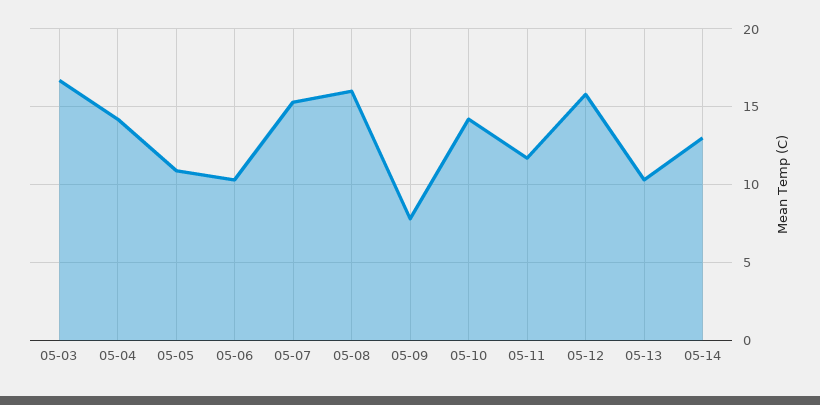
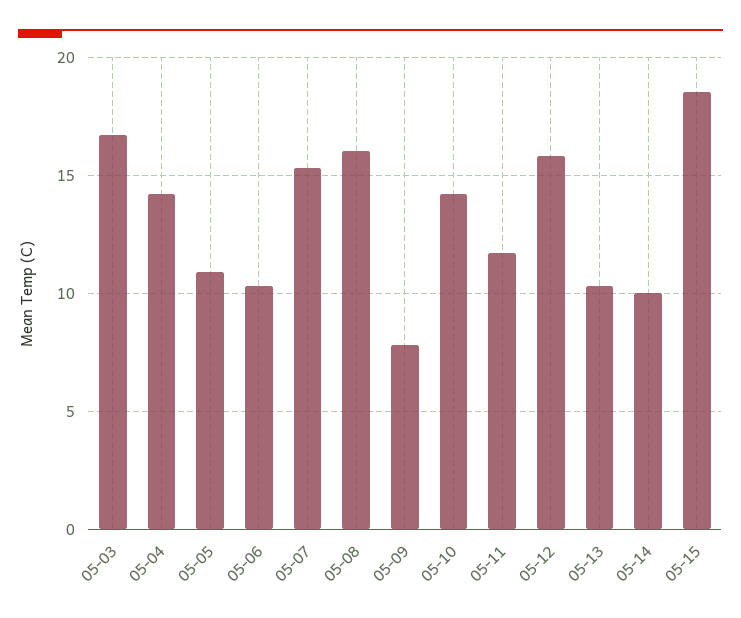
05-14: 13 -> 10
05-15: none -> 18.5

